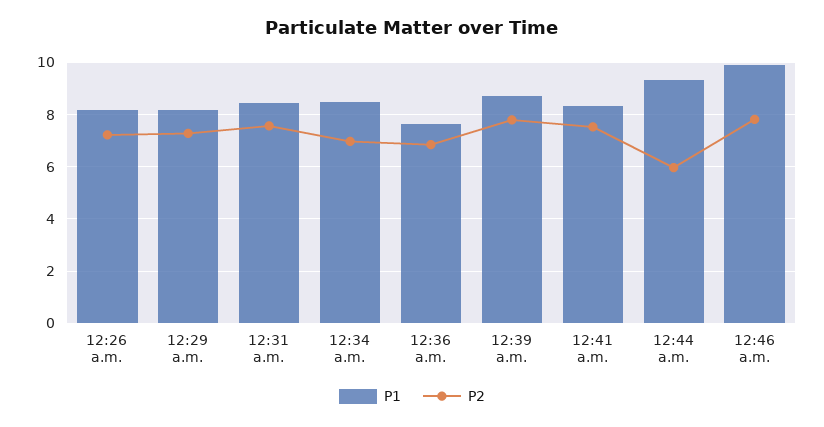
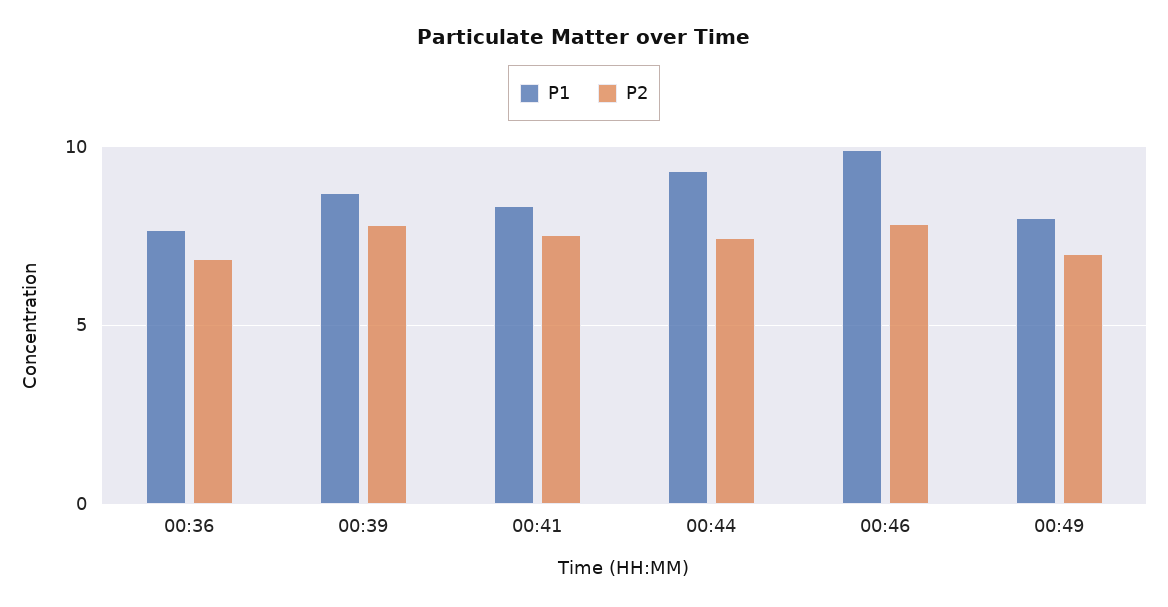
P1, 12:26 a.m.: 8.25 -> none
P2, 12:26 a.m.: 7.25 -> none
P1, 12:29 a.m.: 8.25 -> none
P2, 12:29 a.m.: 7.25 -> none
P1, 12:31 a.m.: 8.5 -> none
P2, 12:31 a.m.: 7.5 -> none
P1, 12:34 a.m.: 8.5 -> none
P2, 12:34 a.m.: 7 -> none
P2, 12:44 a.m.: 6 -> 7.5
P1, 00:49: none -> 8
P2, 00:49: none -> 7

